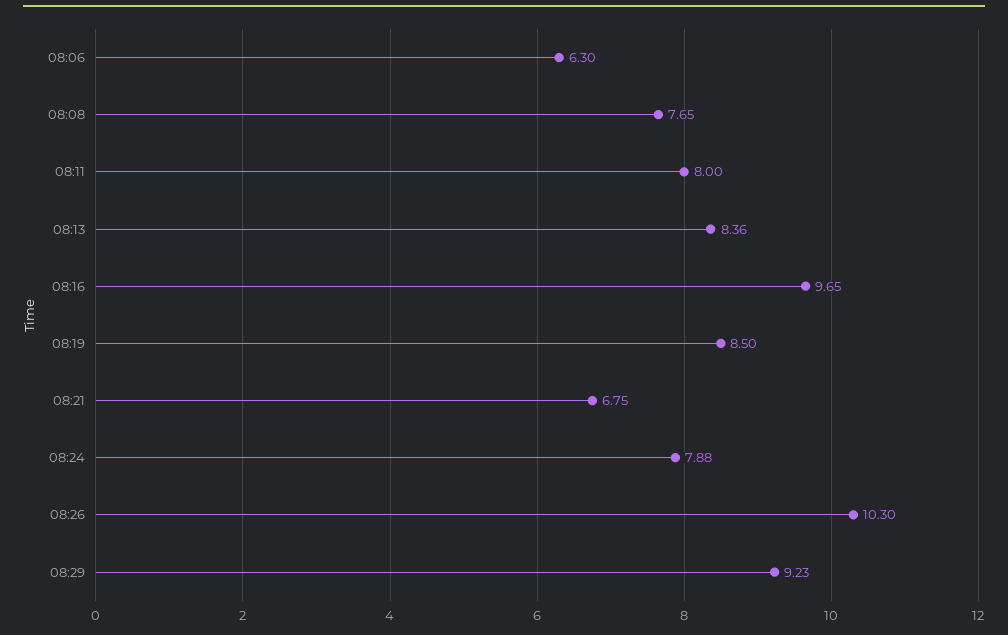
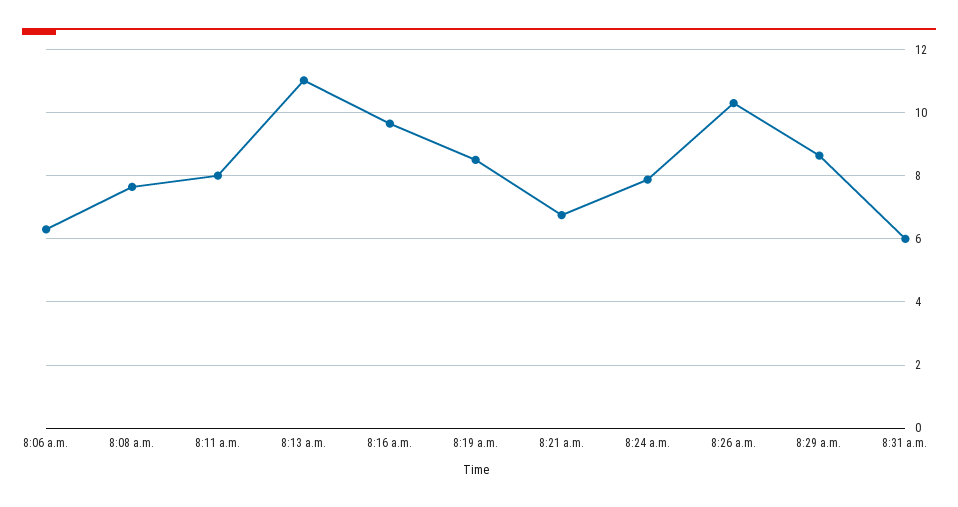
08:13: 8.36 -> 11
08:29: 9.23 -> 8.6
8:31 a.m.: none -> 6

